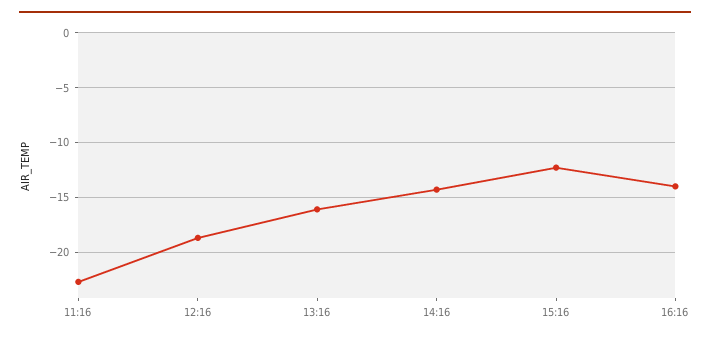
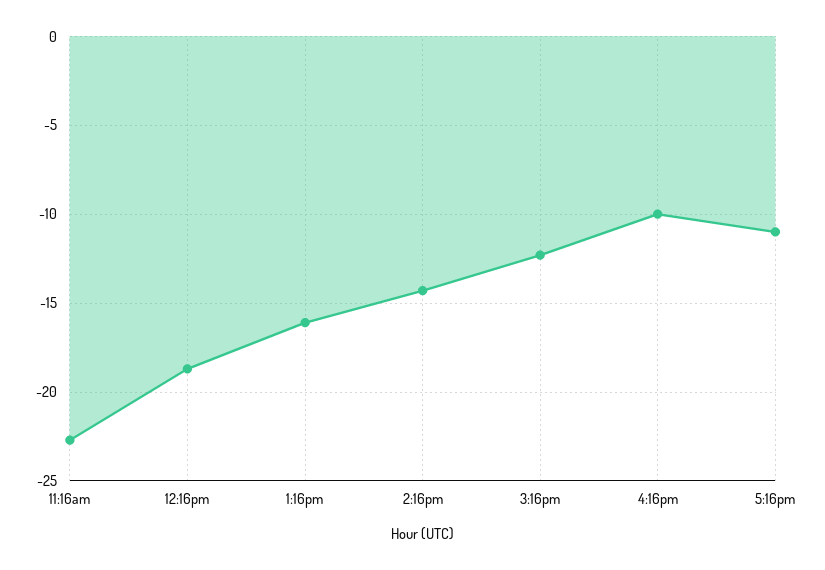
16:16: -14 -> -10
5:16pm: none -> -11

